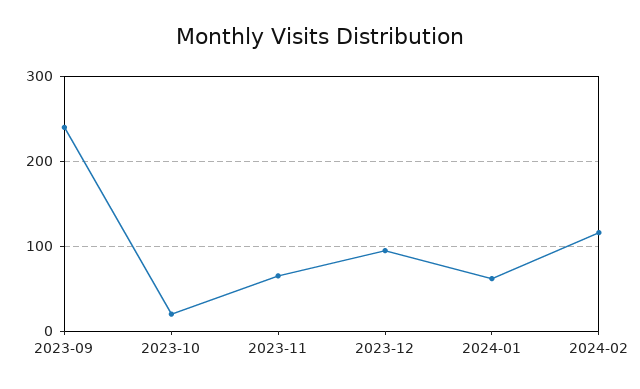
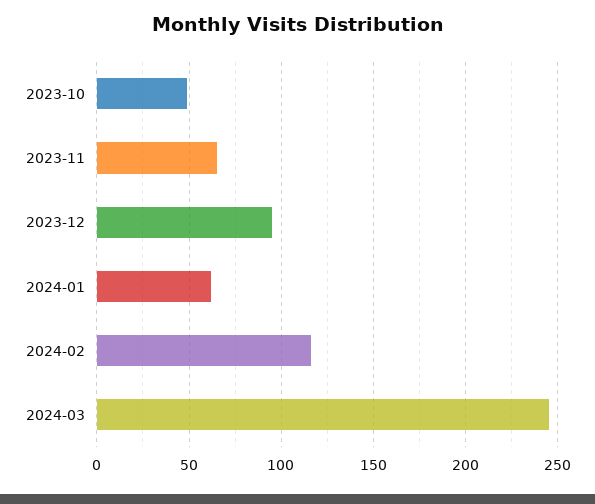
2023-09: 240 -> none
2023-10: 20 -> 50
2024-03: none -> 245

